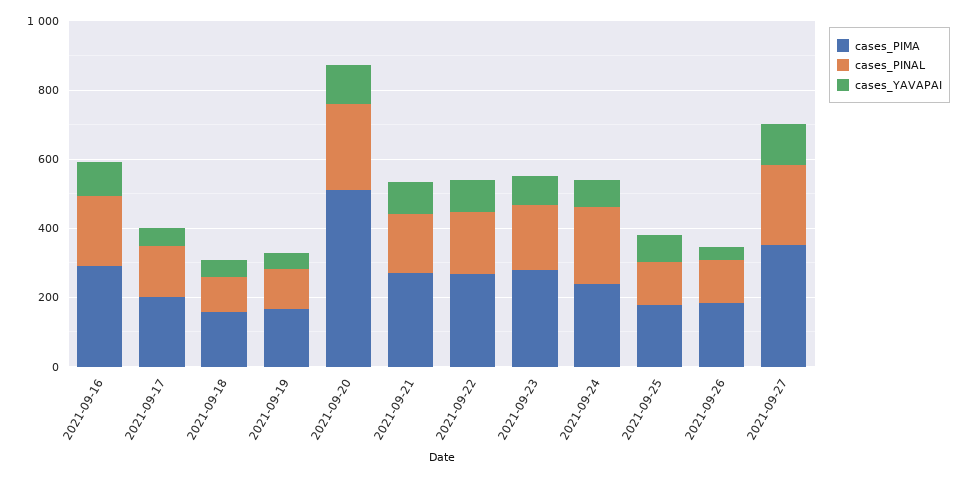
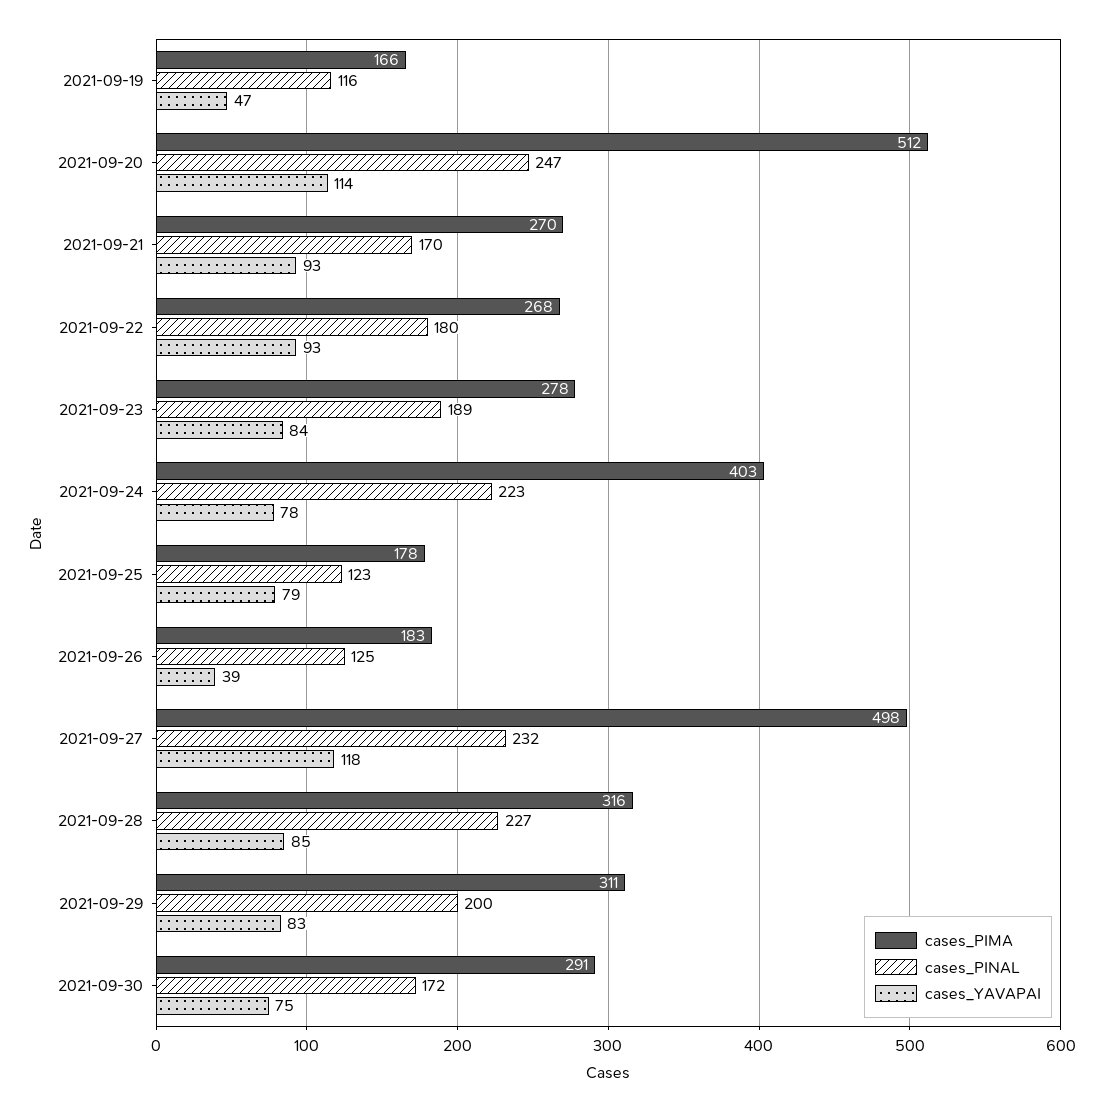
cases_PIMA, 2021-09-16: 300 -> none
cases_PINAL, 2021-09-16: 200 -> none
cases_YAVAPAI, 2021-09-16: 100 -> none
cases_PIMA, 2021-09-17: 200 -> none
cases_PINAL, 2021-09-17: 150 -> none
cases_YAVAPAI, 2021-09-17: 50 -> none
cases_PIMA, 2021-09-18: 150 -> none
cases_PINAL, 2021-09-18: 100 -> none
cases_YAVAPAI, 2021-09-18: 50 -> none
cases_PIMA, 2021-09-24: 250 -> 403
cases_PIMA, 2021-09-27: 350 -> 498
cases_PIMA, 2021-09-28: none -> 316
cases_PINAL, 2021-09-28: none -> 227
cases_YAVAPAI, 2021-09-28: none -> 85
cases_PIMA, 2021-09-29: none -> 311
cases_PINAL, 2021-09-29: none -> 200
cases_YAVAPAI, 2021-09-29: none -> 83
cases_PIMA, 2021-09-30: none -> 291
cases_PINAL, 2021-09-30: none -> 172
cases_YAVAPAI, 2021-09-30: none -> 75

